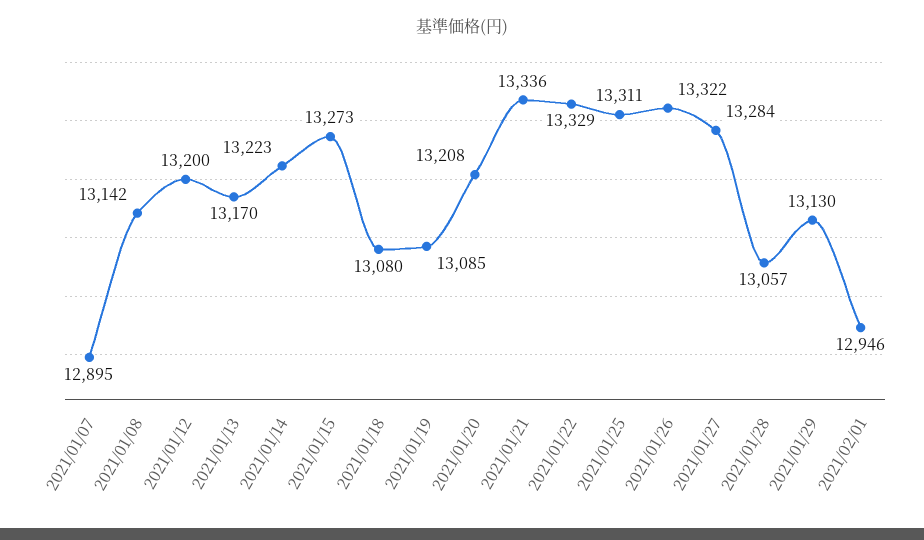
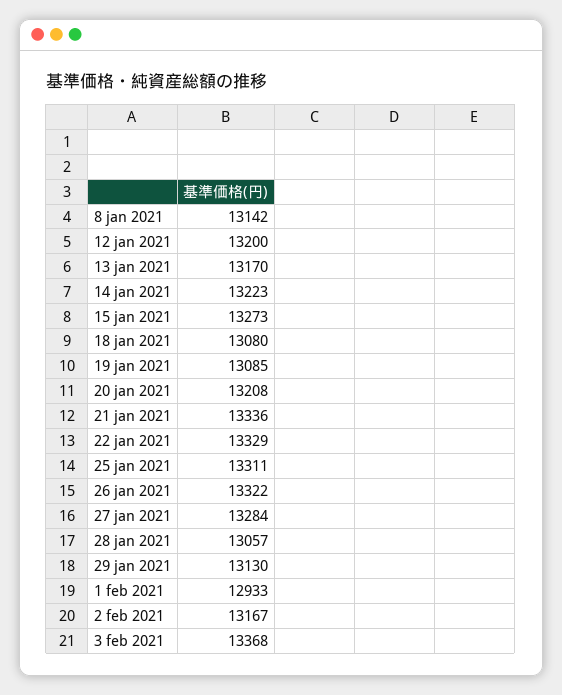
2021/01/07: 12895 -> none
2021/02/01: 12946 -> 12933
2 feb 2021: none -> 13167
3 feb 2021: none -> 13368

